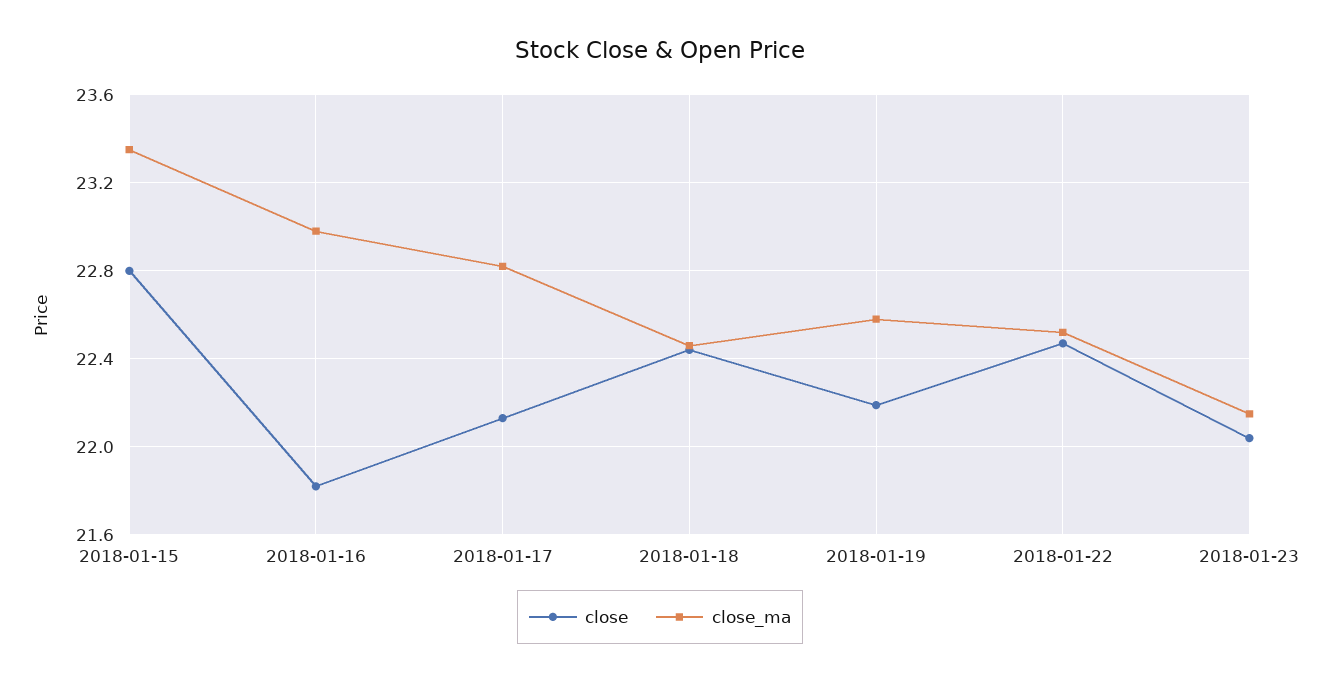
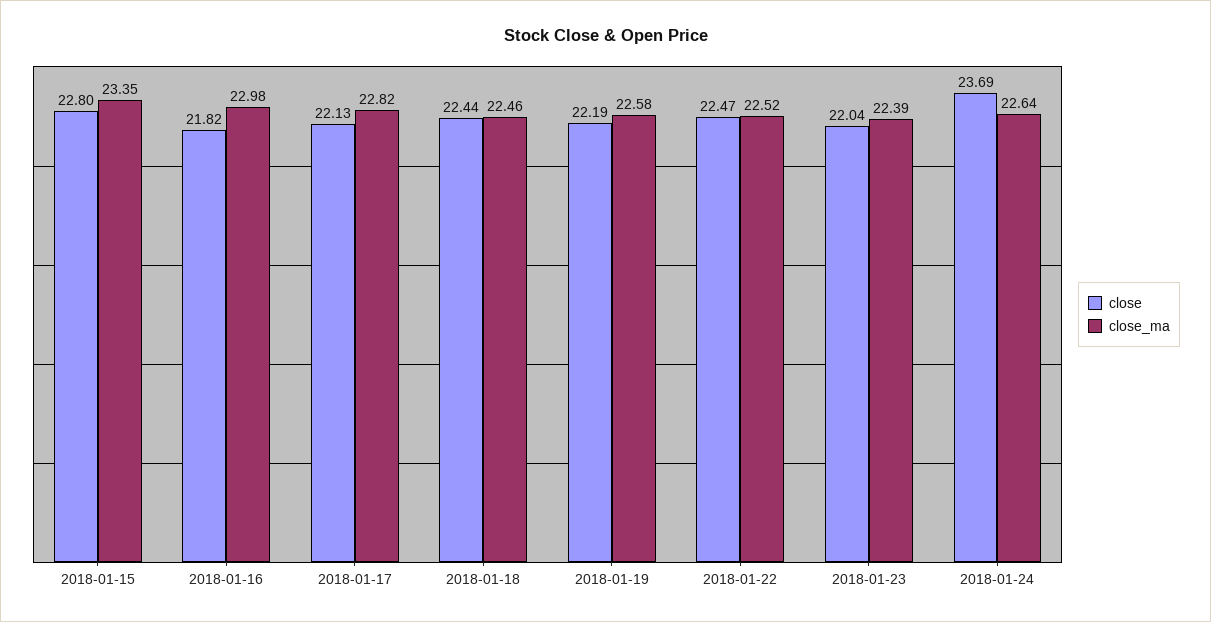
close_ma, 2018-01-23: 22.15 -> 22.39
close, 2018-01-24: none -> 23.69
close_ma, 2018-01-24: none -> 22.64

